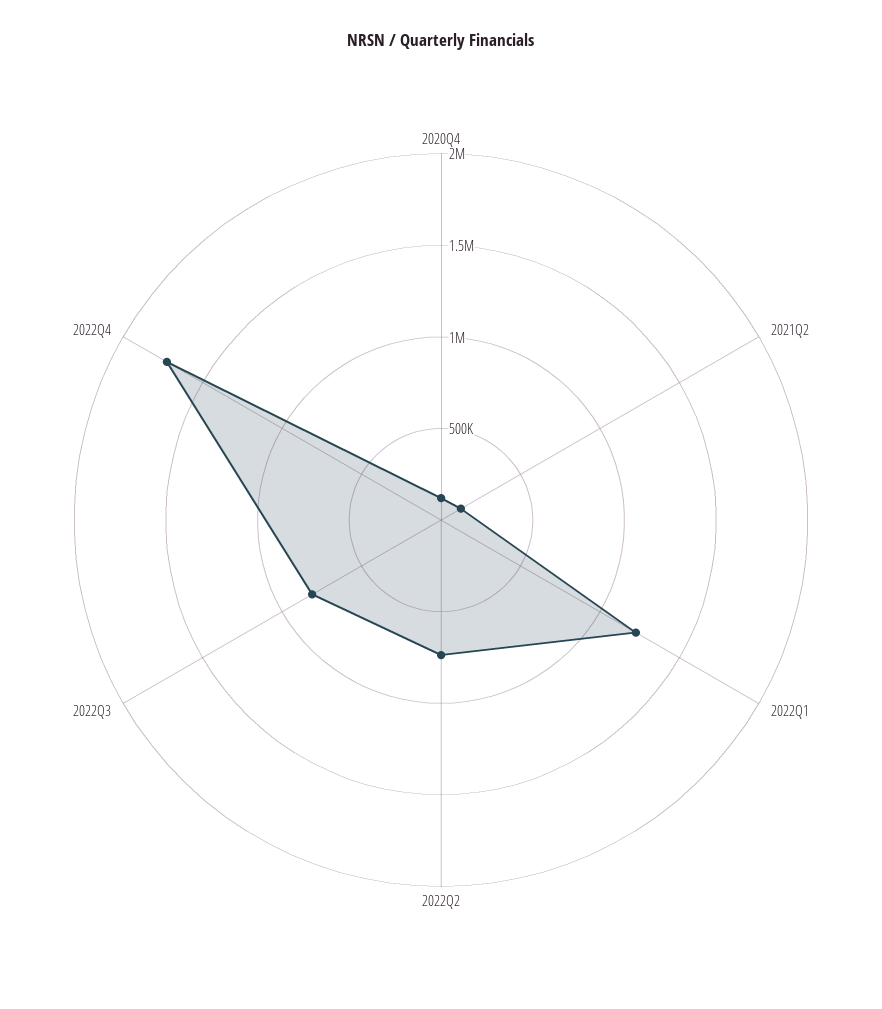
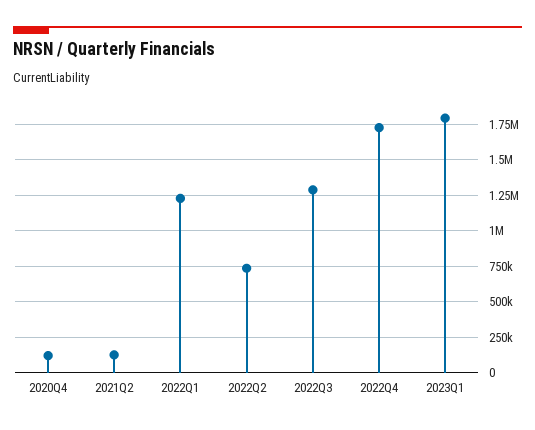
2022Q3: 800000 -> 1300000
2023Q1: none -> 1800000

